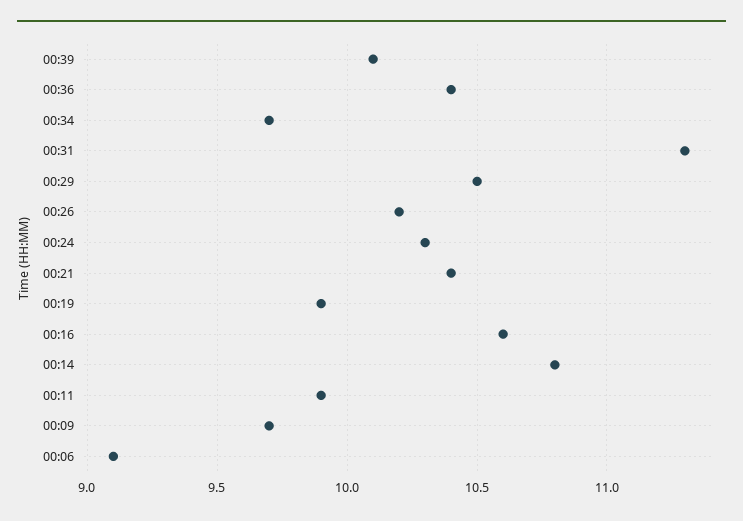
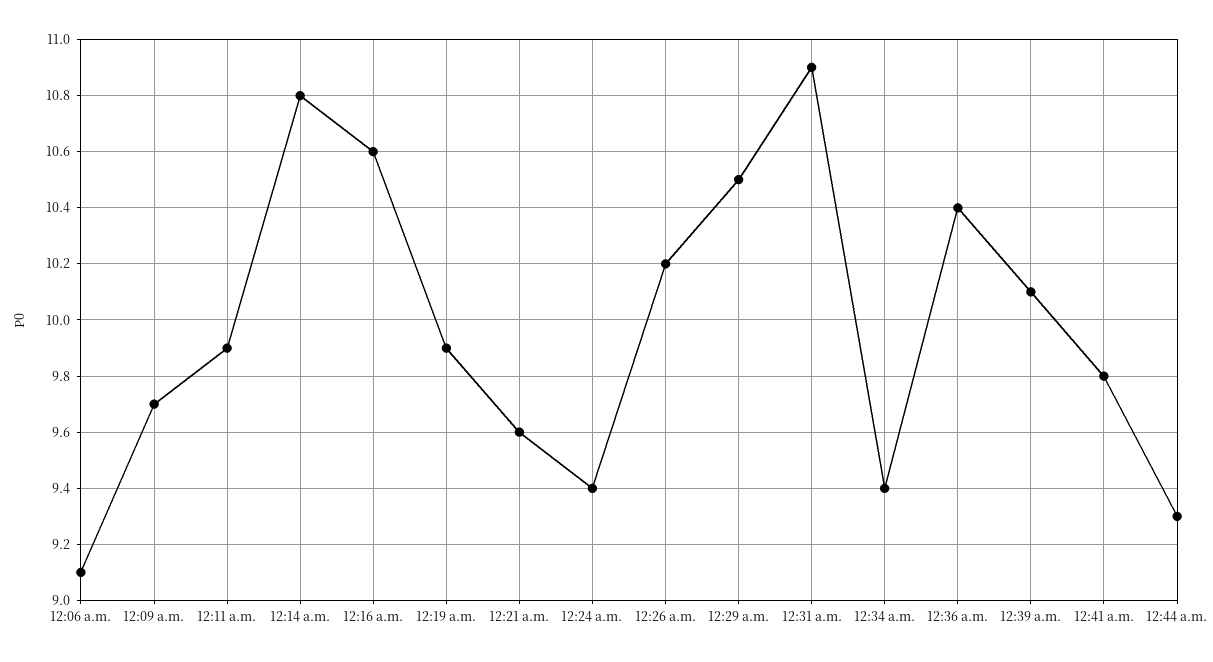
00:34: 9.7 -> 9.4
00:31: 11.3 -> 10.9
00:24: 10.3 -> 9.4
00:21: 10.4 -> 9.6
12:41 a.m.: none -> 9.8
12:44 a.m.: none -> 9.3

